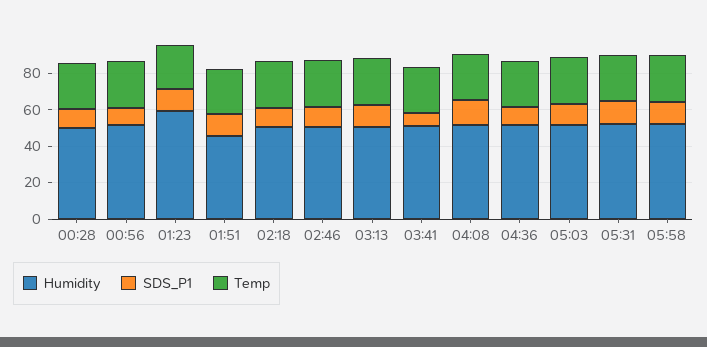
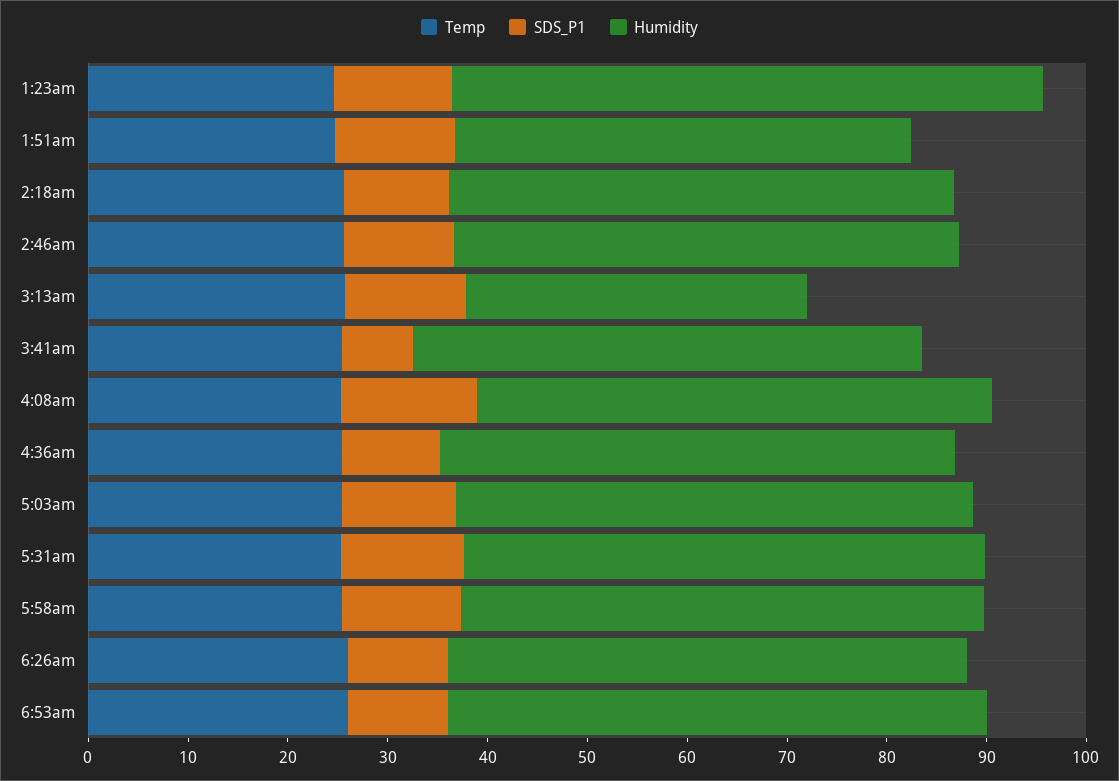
Humidity, 00:28: 50 -> none
SDS_P1, 00:28: 10 -> none
Temp, 00:28: 25 -> none
Humidity, 00:56: 50 -> none
SDS_P1, 00:56: 10 -> none
Temp, 00:56: 25 -> none
Humidity, 03:13: 50 -> 34
Temp, 6:26am: none -> 26
SDS_P1, 6:26am: none -> 10
Humidity, 6:26am: none -> 52
Temp, 6:53am: none -> 26
SDS_P1, 6:53am: none -> 10
Humidity, 6:53am: none -> 54

